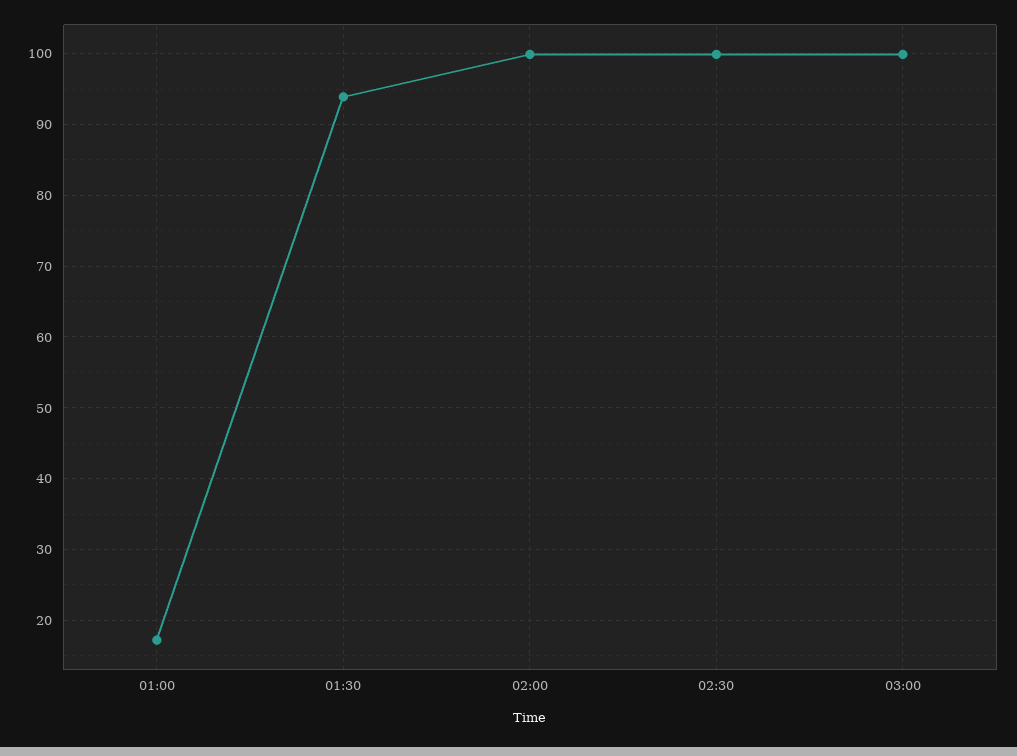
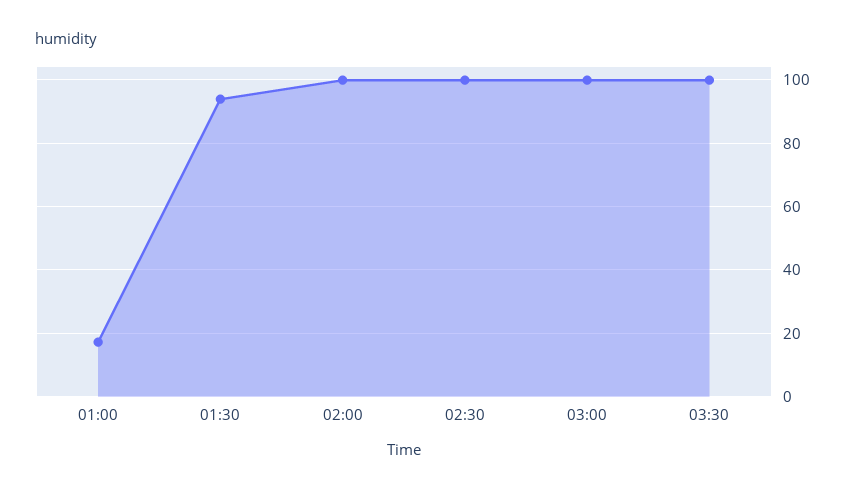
03:30: none -> 100

